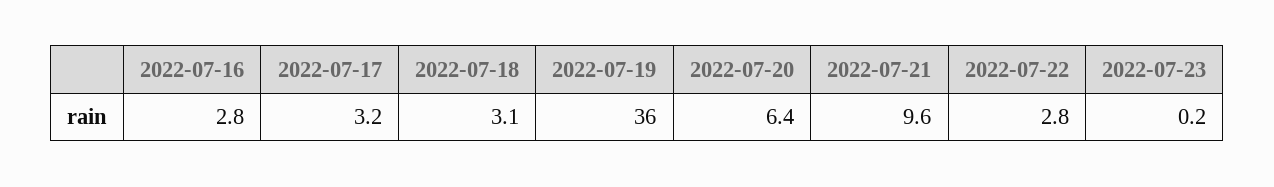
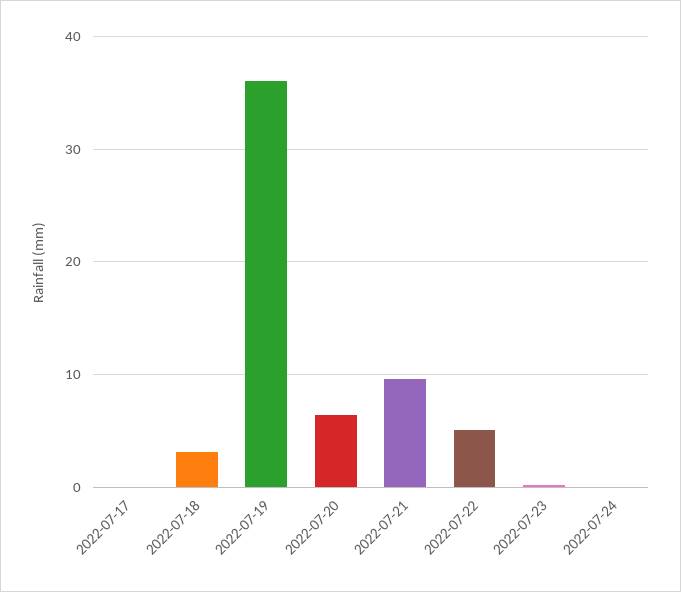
2022-07-16: 2.8 -> none
2022-07-17: 3.2 -> 0
2022-07-22: 2.8 -> 5
2022-07-24: none -> 0

